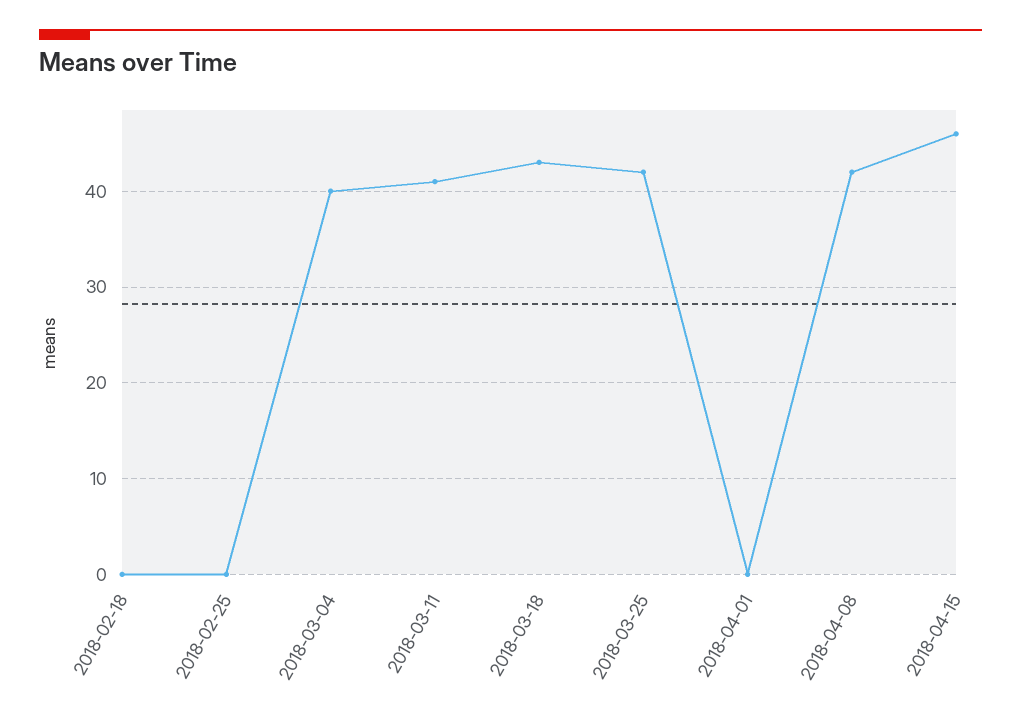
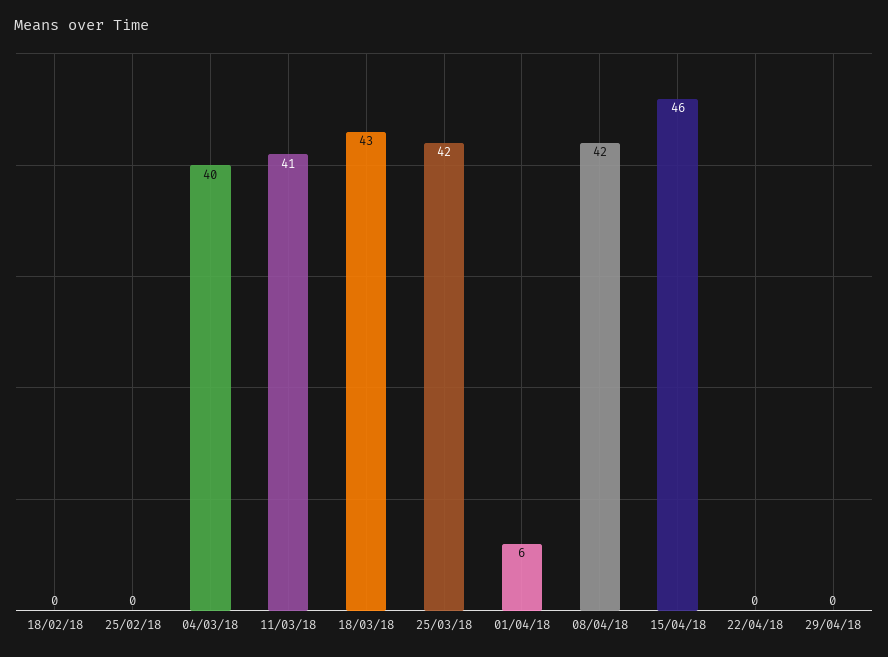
2018-04-01: 0 -> 6
22/04/18: none -> 0
29/04/18: none -> 0

